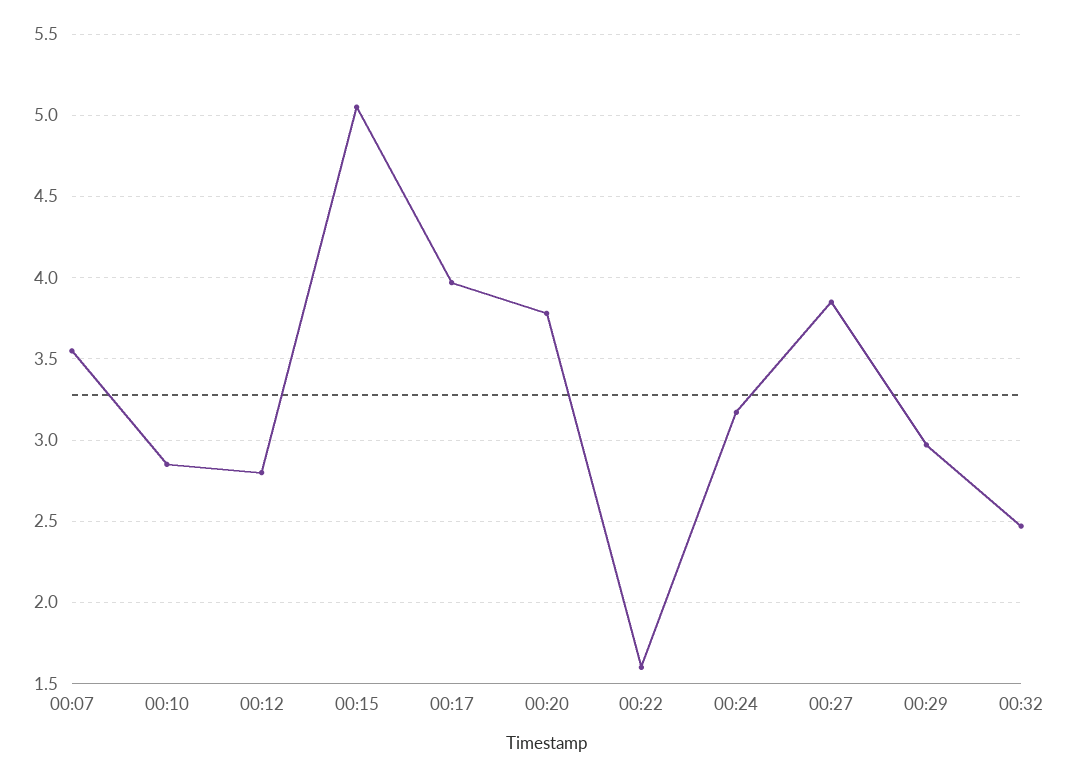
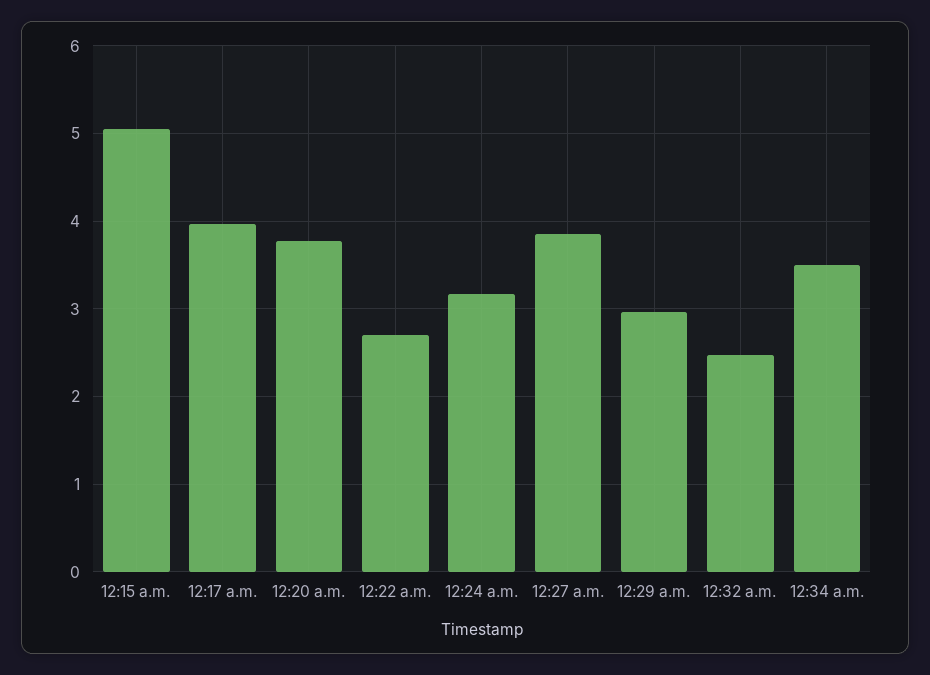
00:07: 3.55 -> none
00:10: 2.85 -> none
00:12: 2.8 -> none
00:22: 1.6 -> 2.7
12:34 a.m.: none -> 3.5

